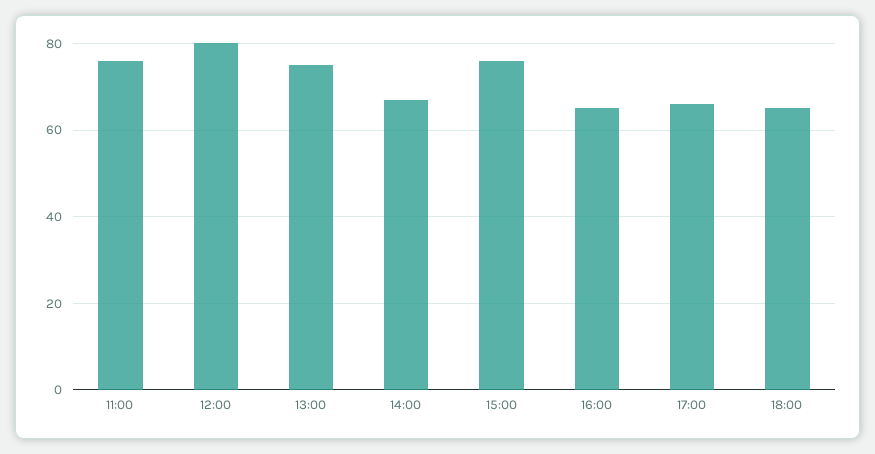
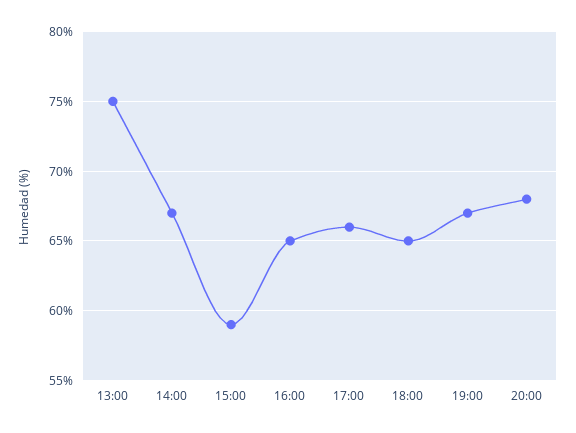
11:00: 75 -> none
12:00: 80 -> none
15:00: 75 -> 59
19:00: none -> 67
20:00: none -> 68

